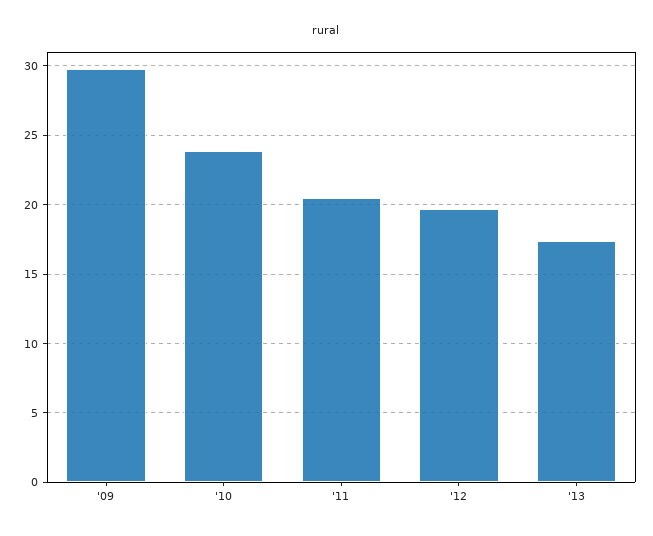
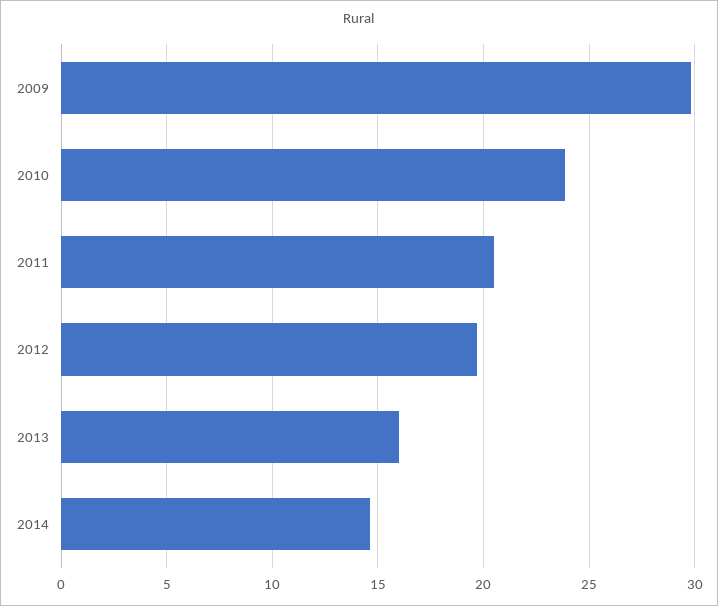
'13: 17.5 -> 16
2014: none -> 14.5

